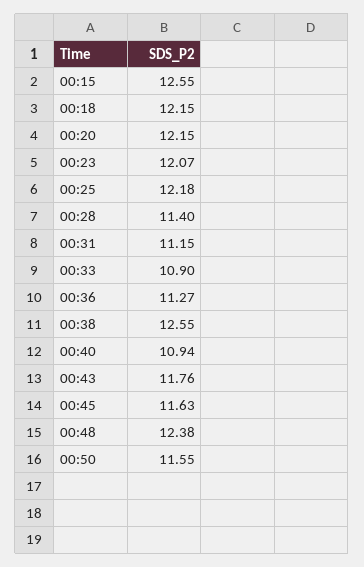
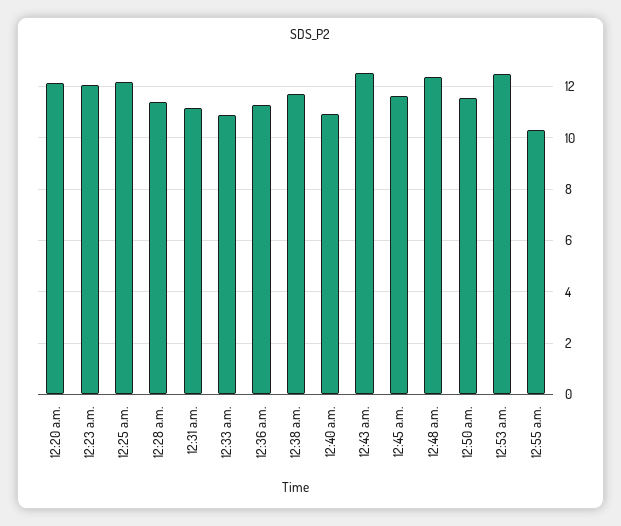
00:15: 12.55 -> none
00:18: 12.15 -> none
00:38: 12.55 -> 11.75
00:43: 11.76 -> 12.5
12:53 a.m.: none -> 12.5
12:55 a.m.: none -> 10.25

